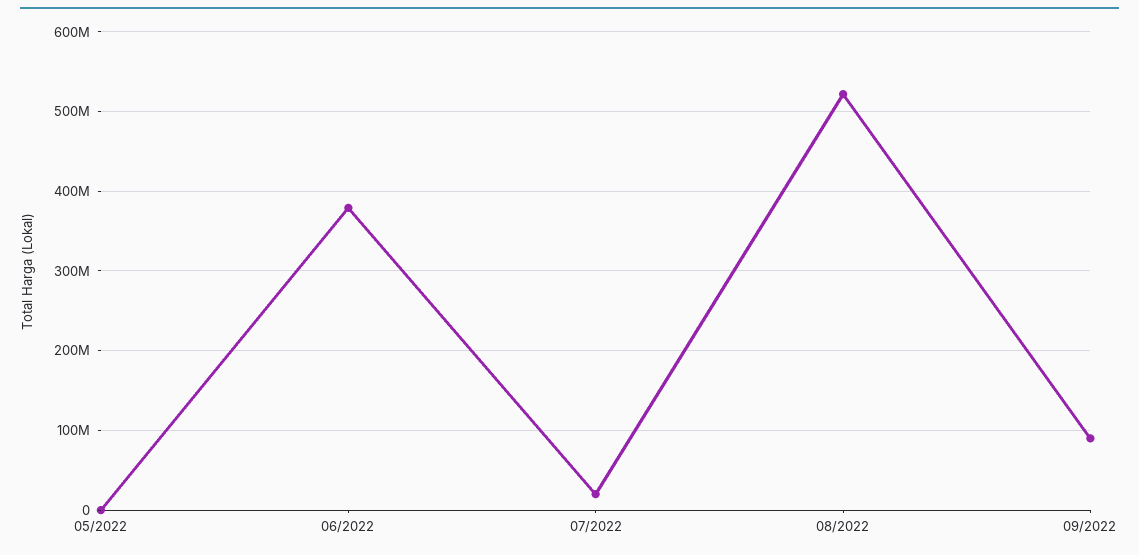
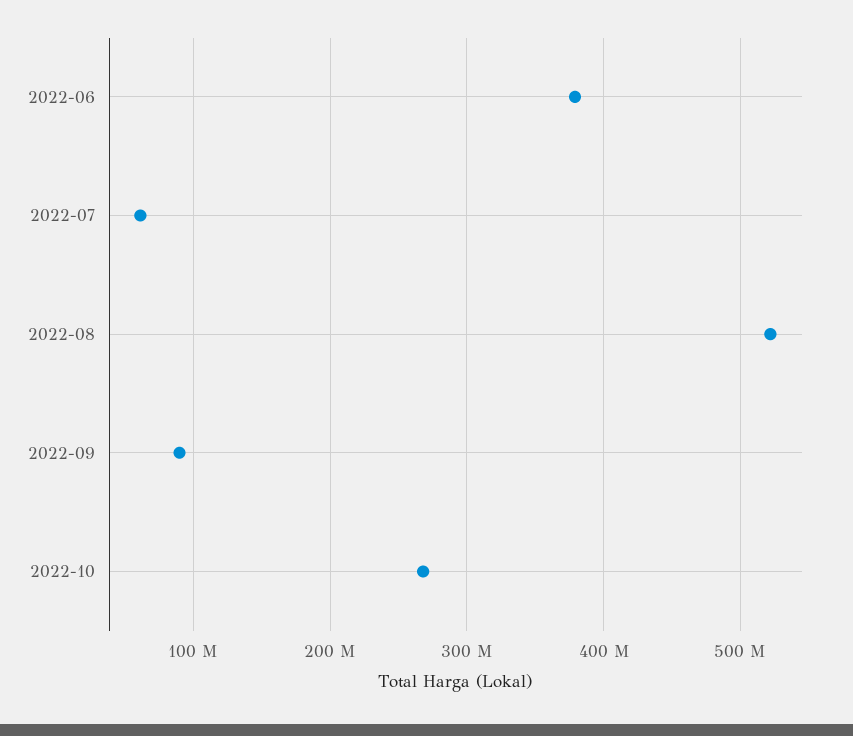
05/2022: 0 -> none
07/2022: 20000000 -> 60000000
2022-10: none -> 270000000

